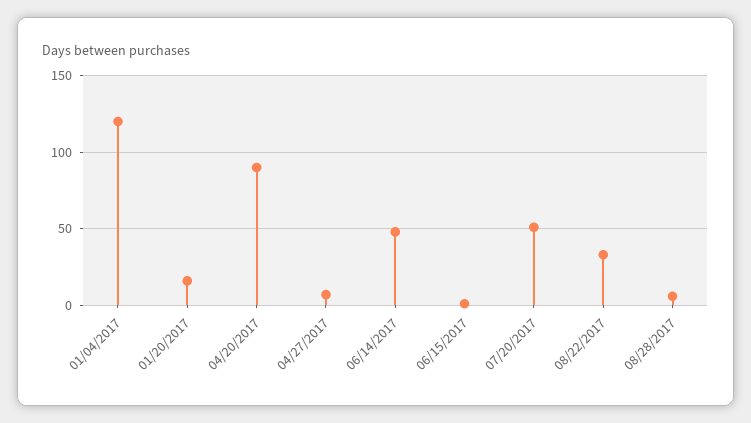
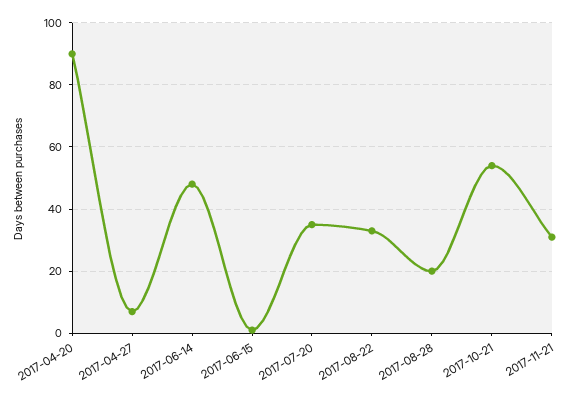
01/04/2017: 120 -> none
01/20/2017: 15 -> none
07/20/2017: 50 -> 35
08/28/2017: 5 -> 20
2017-10-21: none -> 55
2017-11-21: none -> 30

